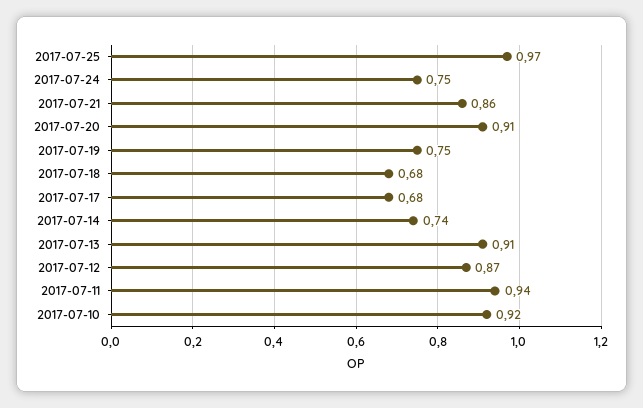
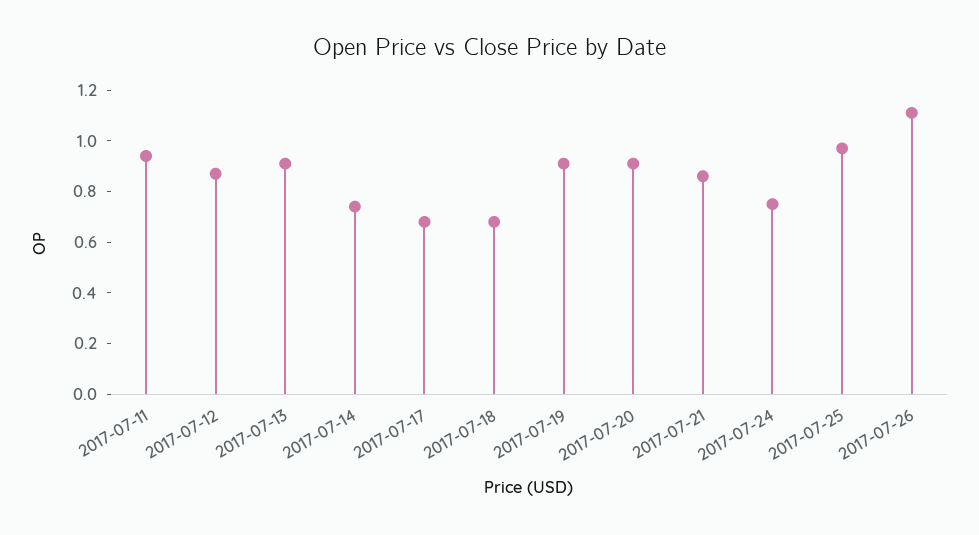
2017-07-19: 0.75 -> 0.9
2017-07-10: 0.92 -> none
2017-07-26: none -> 1.1

